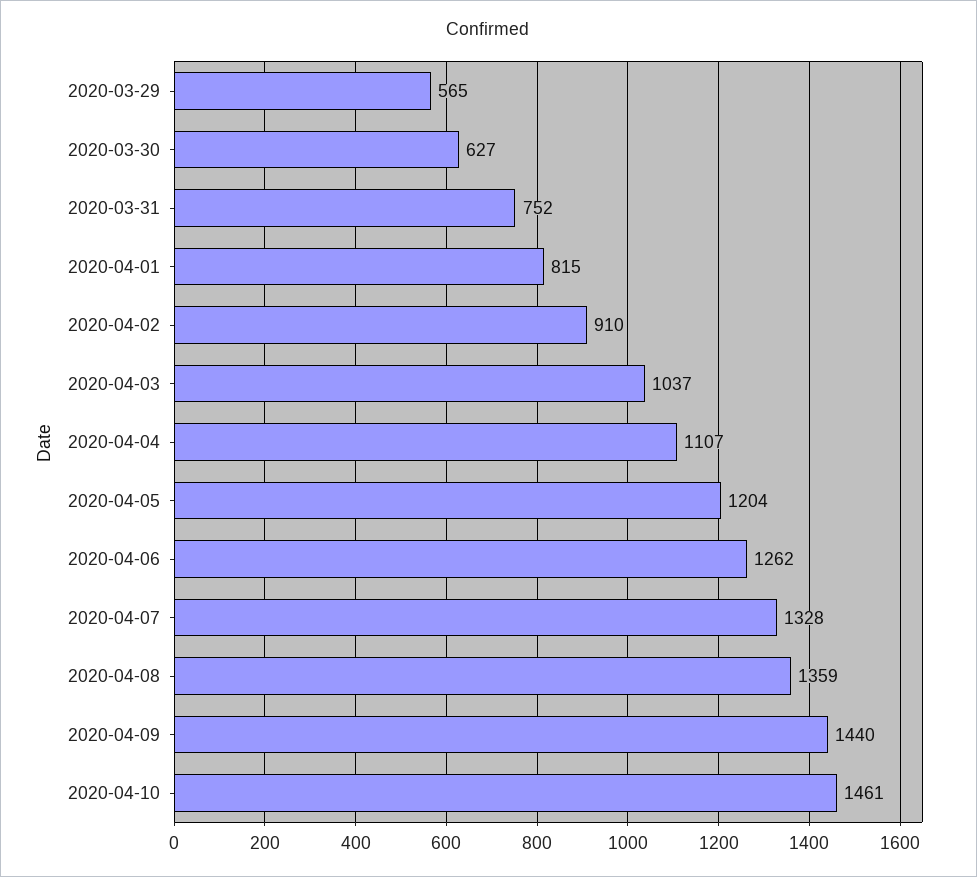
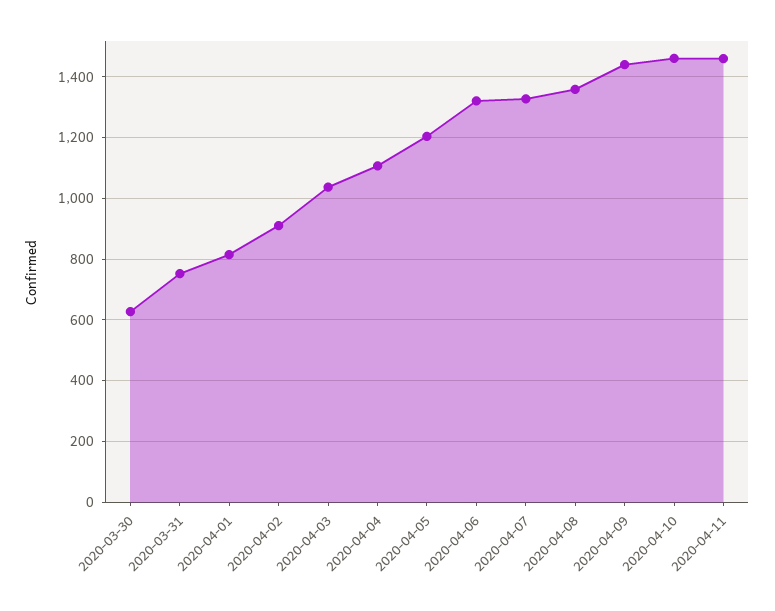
2020-03-29: 565 -> none
2020-04-06: 1262 -> 1320
2020-04-11: none -> 1460

